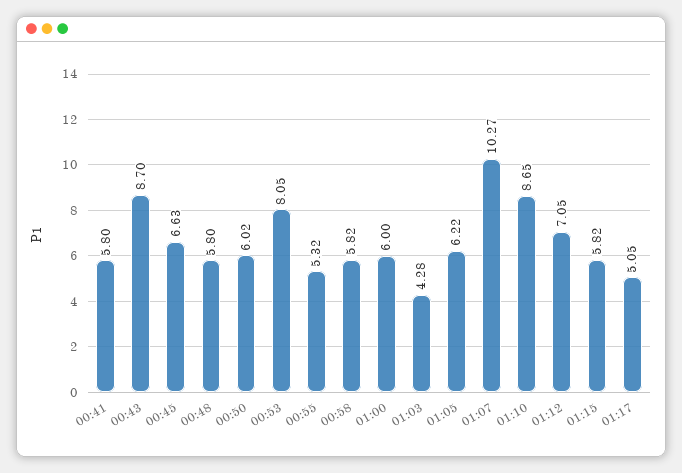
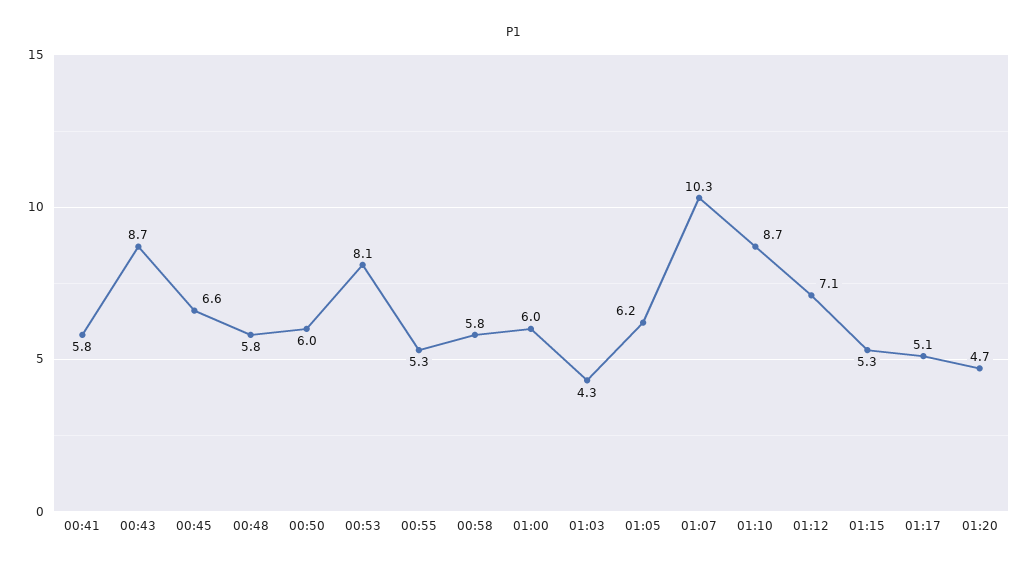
01:15: 5.82 -> 5.3
01:20: none -> 4.7

